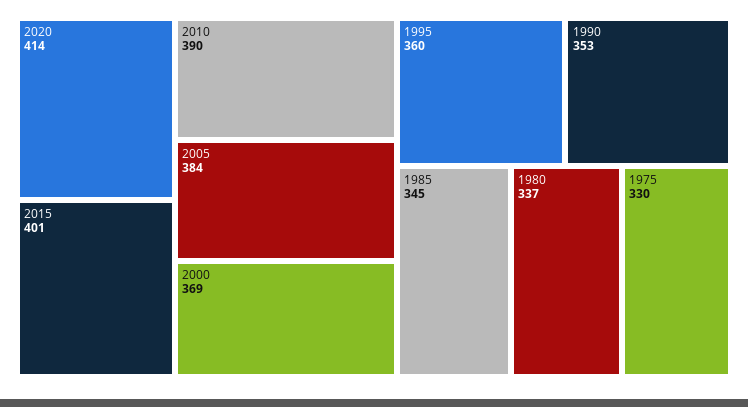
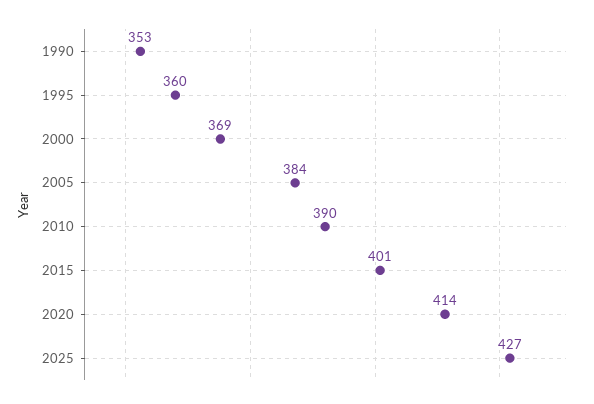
1985: 345 -> none
1980: 337 -> none
1975: 330 -> none
2025: none -> 427

